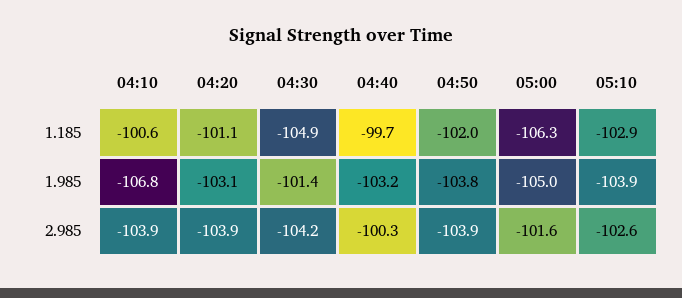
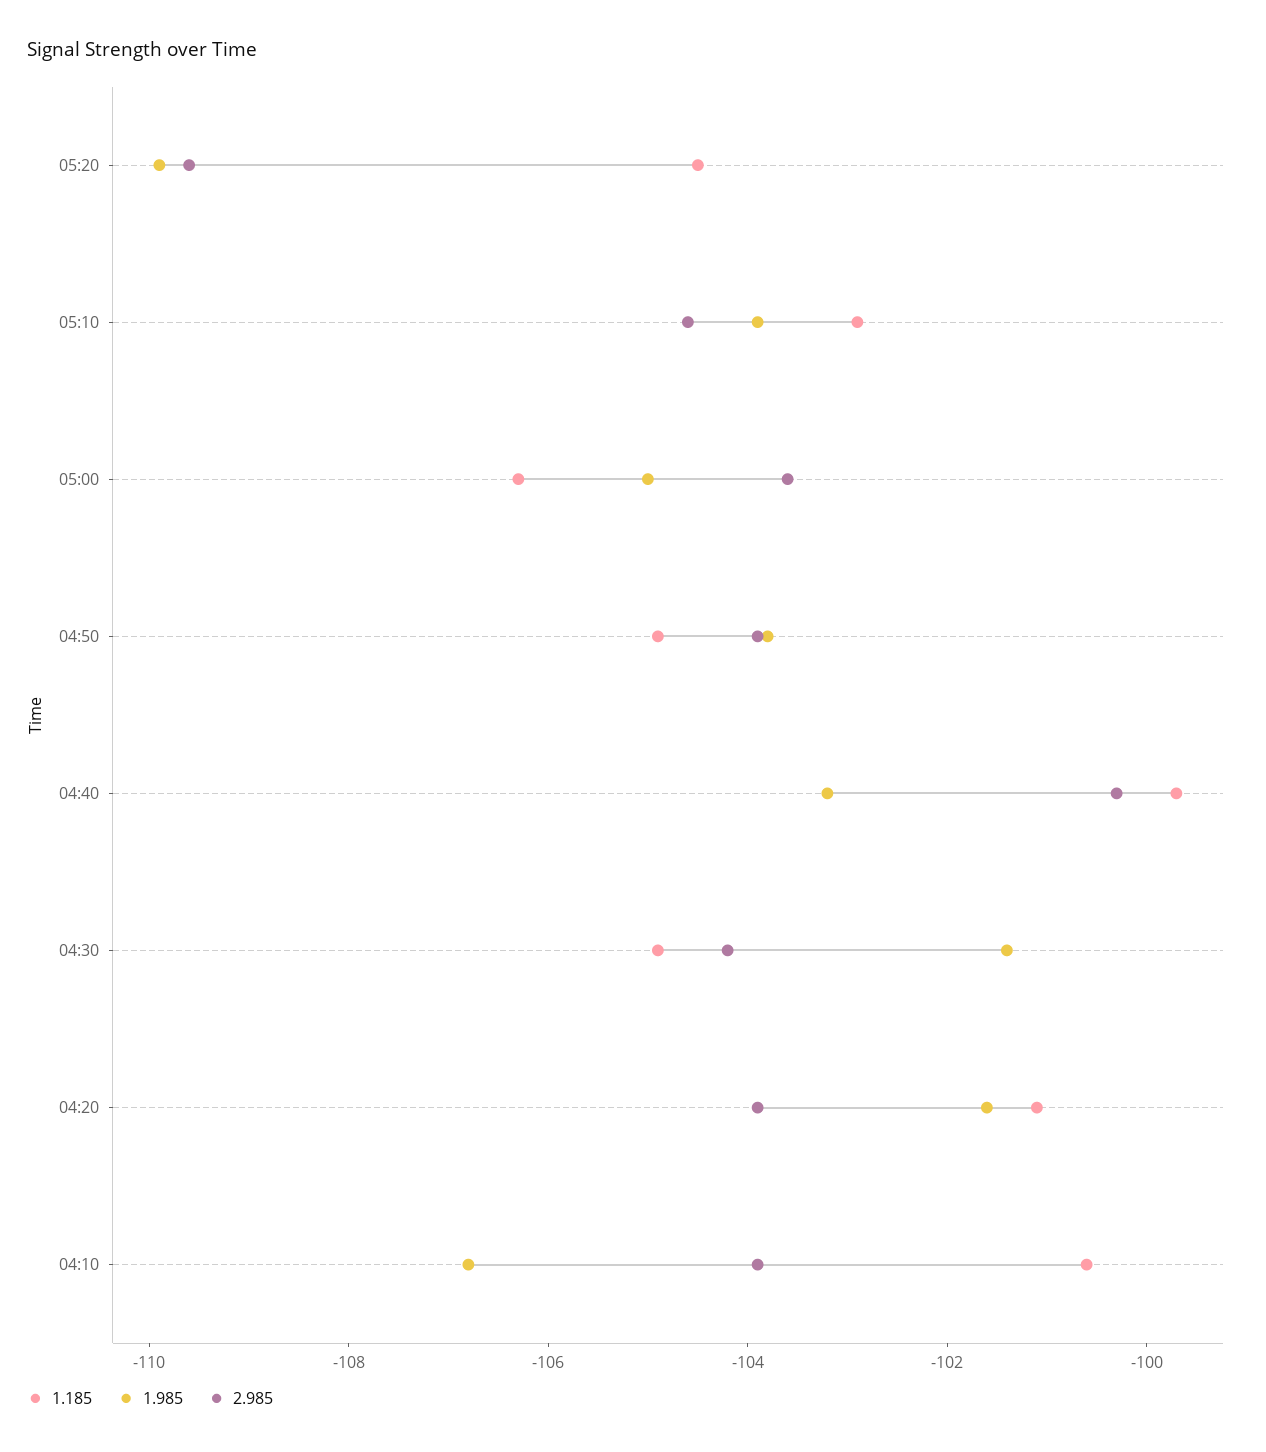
1.185, 04:50: -102 -> -105
1.985, 04:20: -103.1 -> -101.5
2.985, 05:00: -101.6 -> -103.5
2.985, 05:10: -102.6 -> -104.5
1.185, 05:20: none -> -104.5
1.985, 05:20: none -> -110
2.985, 05:20: none -> -109.5

